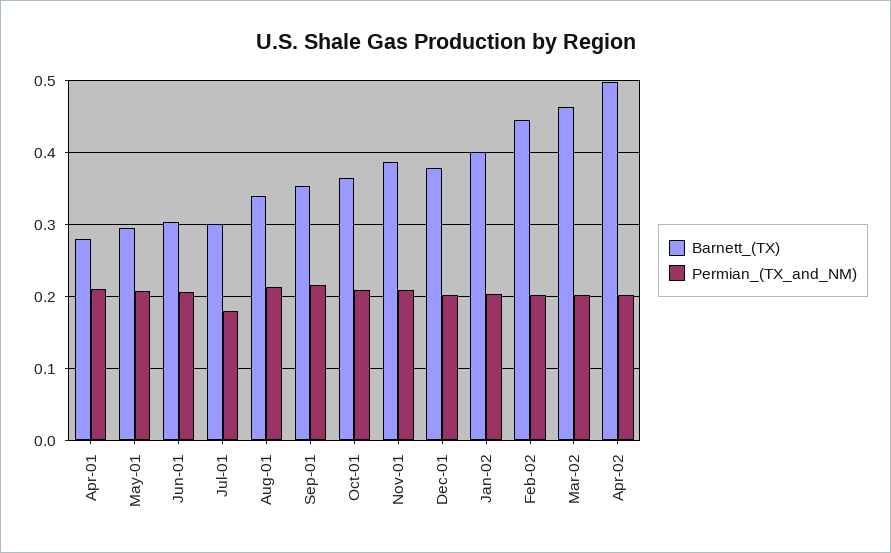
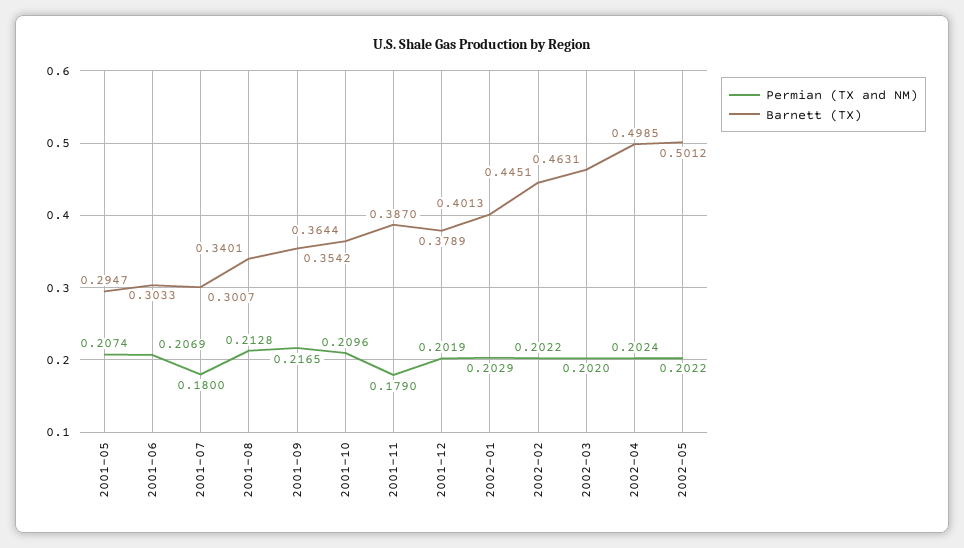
Barnett_(TX), Apr-01: 0.28 -> none
Permian_(TX_and_NM), Apr-01: 0.21 -> none
Permian_(TX_and_NM), Nov-01: 0.21 -> 0.179
Permian_(TX_and_NM), 2002-05: none -> 0.2022
Barnett_(TX), 2002-05: none -> 0.5012

